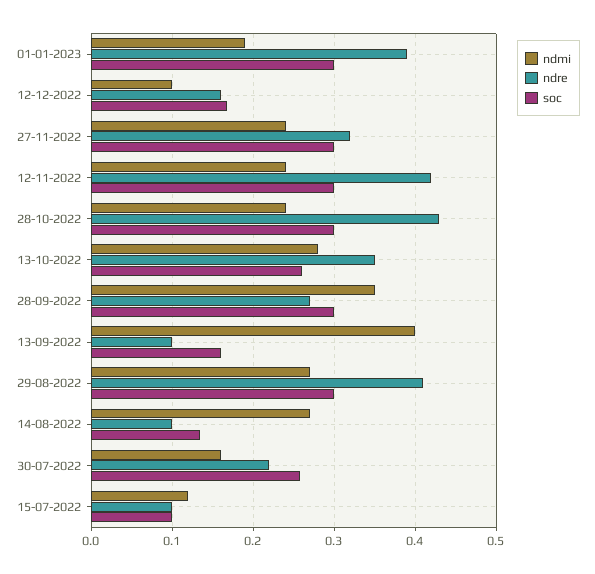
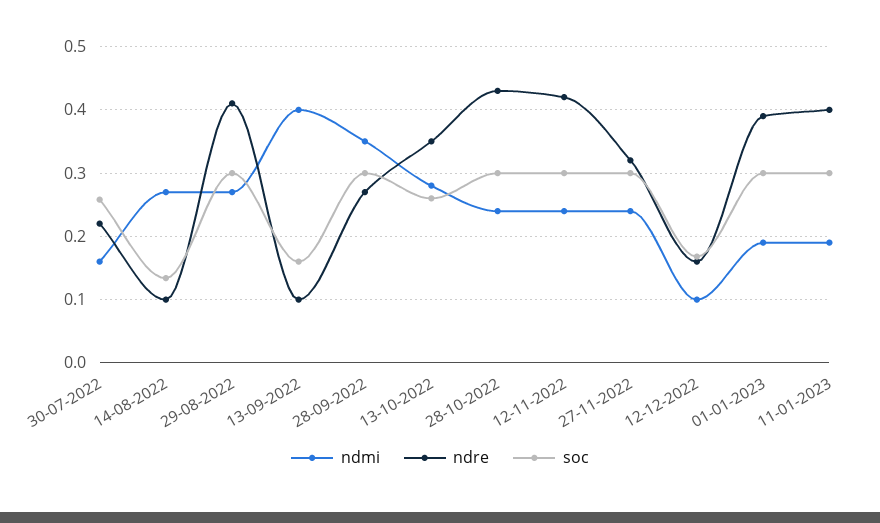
ndmi, 15-07-2022: 0.12 -> none
ndre, 15-07-2022: 0.1 -> none
soc, 15-07-2022: 0.1 -> none
ndmi, 11-01-2023: none -> 0.19
ndre, 11-01-2023: none -> 0.4
soc, 11-01-2023: none -> 0.3

